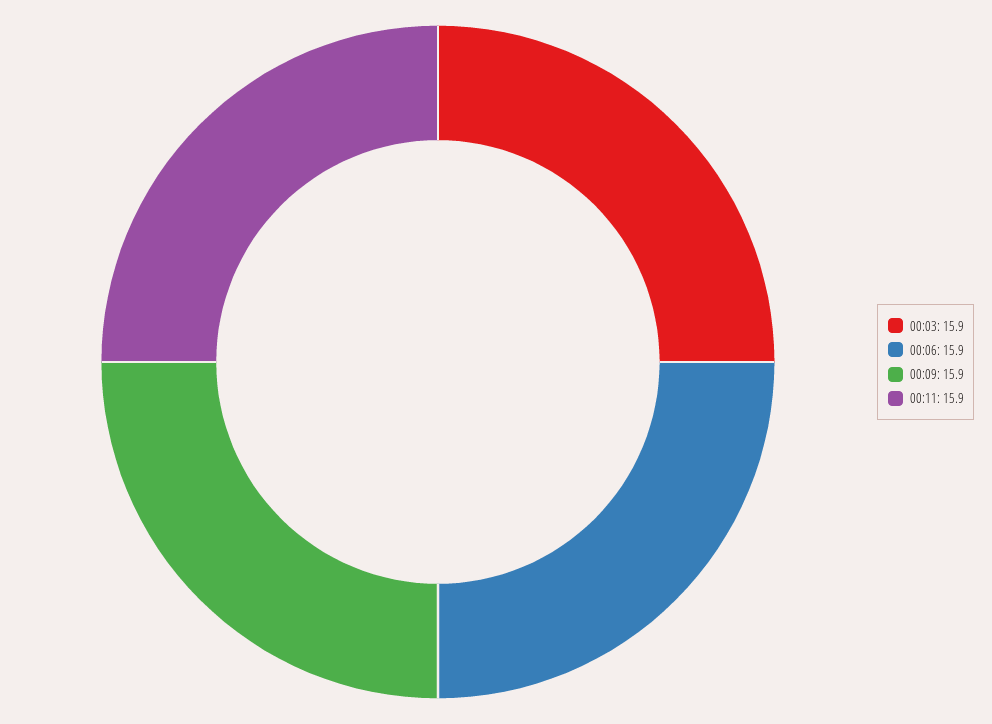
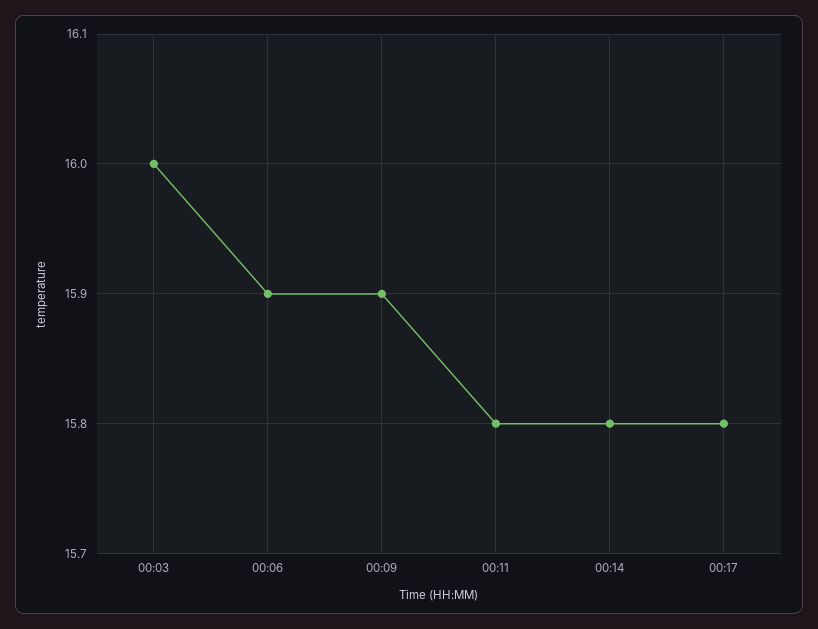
00:03: 15.9 -> 16
00:11: 15.9 -> 15.8
00:14: none -> 15.8
00:17: none -> 15.8

